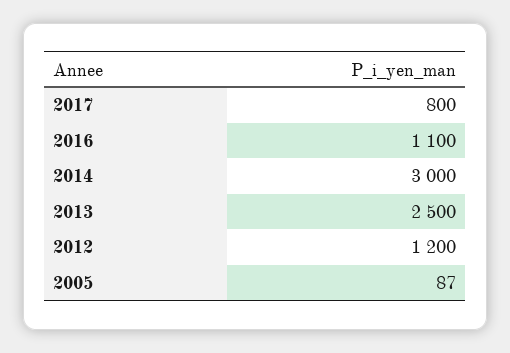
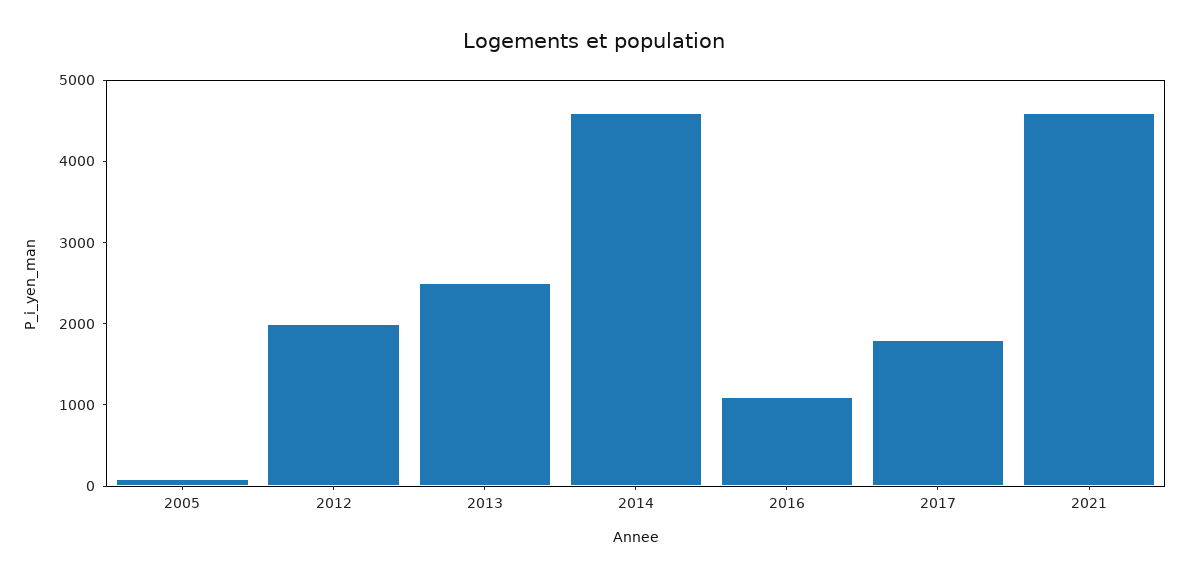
2017: 800 -> 1800
2014: 3000 -> 4600
2012: 1200 -> 2000
2021: none -> 4600

